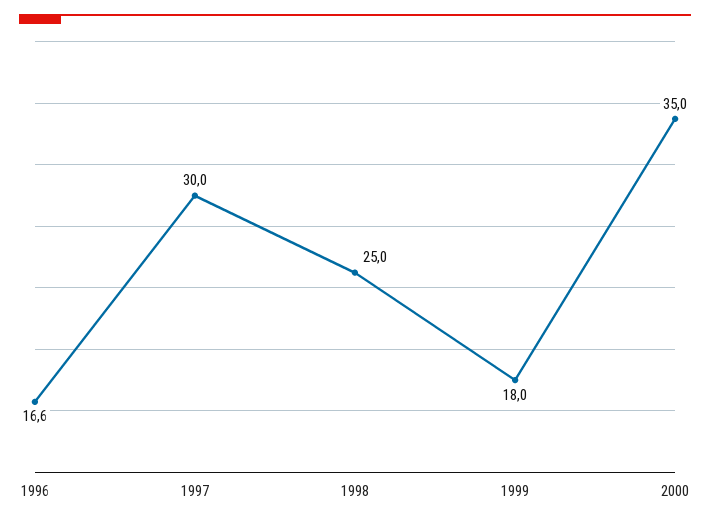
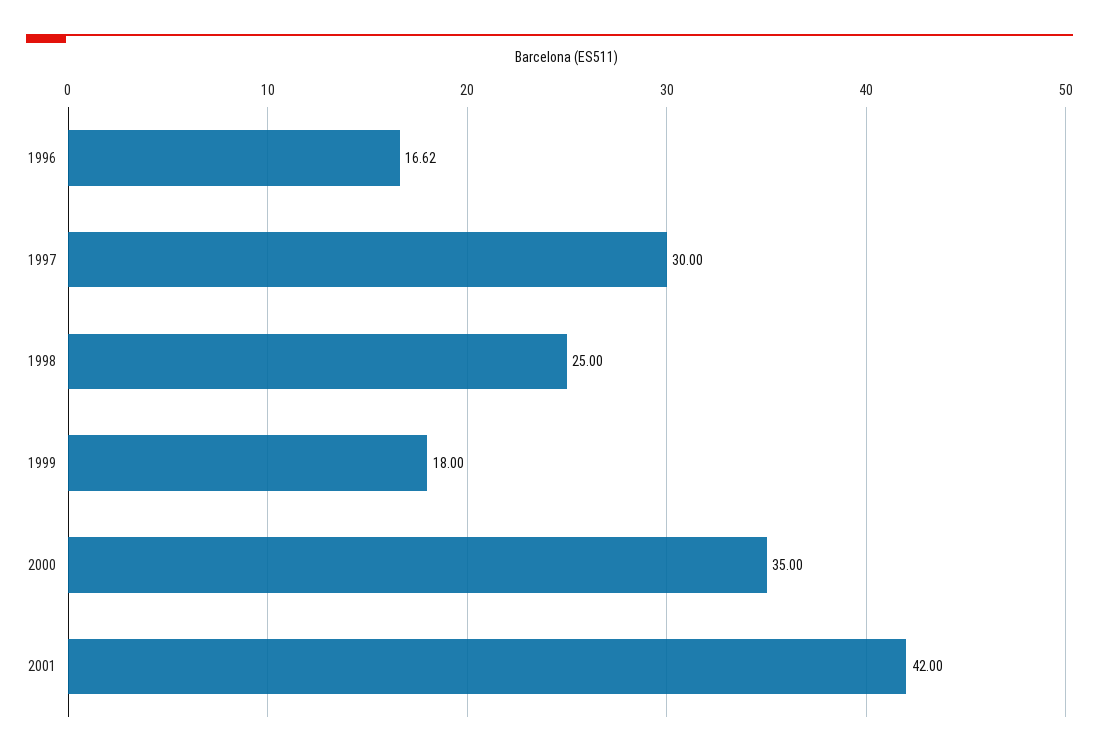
2001: none -> 42

